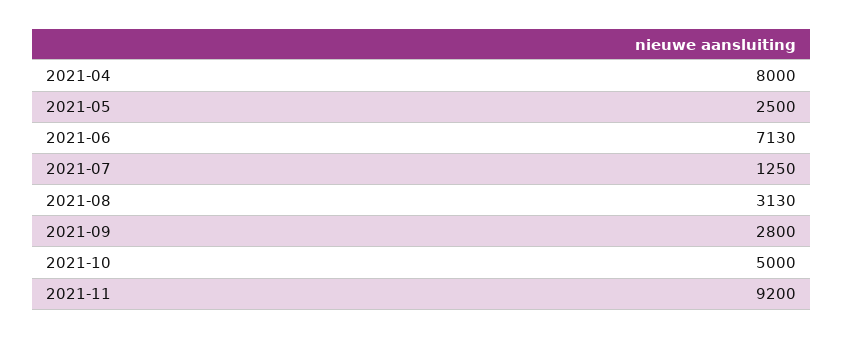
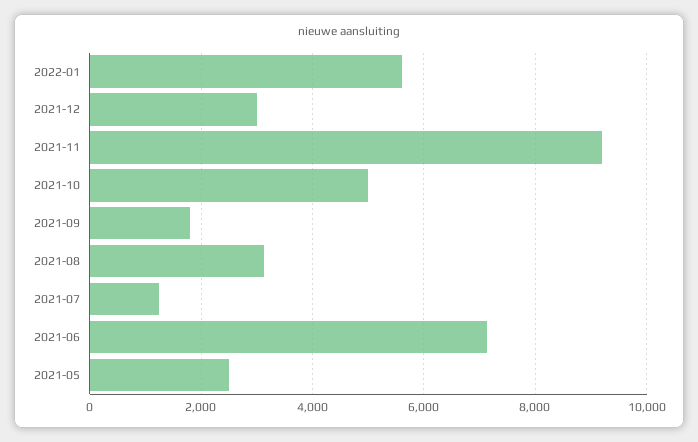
2021-04: 8000 -> none
2021-09: 2800 -> 1800
2022-01: none -> 5600
2021-12: none -> 3000

